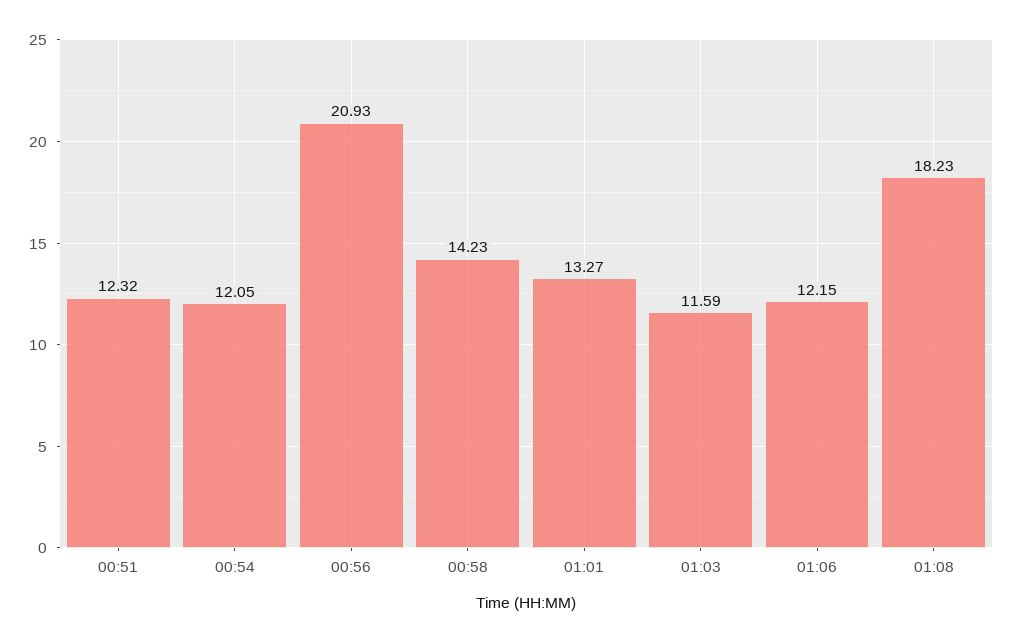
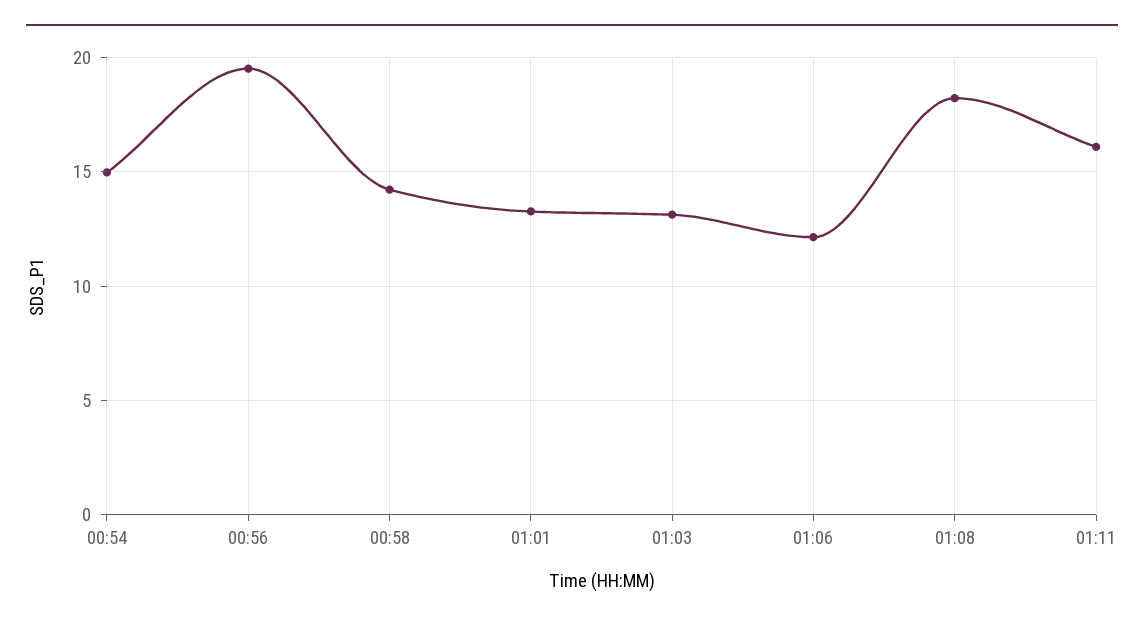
00:51: 12.32 -> none
00:54: 12.05 -> 15
00:56: 20.93 -> 19.5
01:03: 11.59 -> 13
01:11: none -> 16

